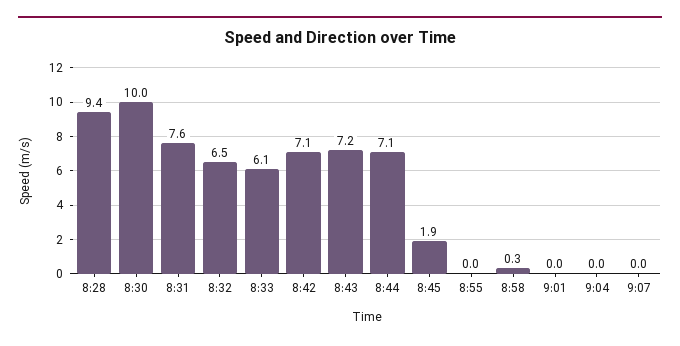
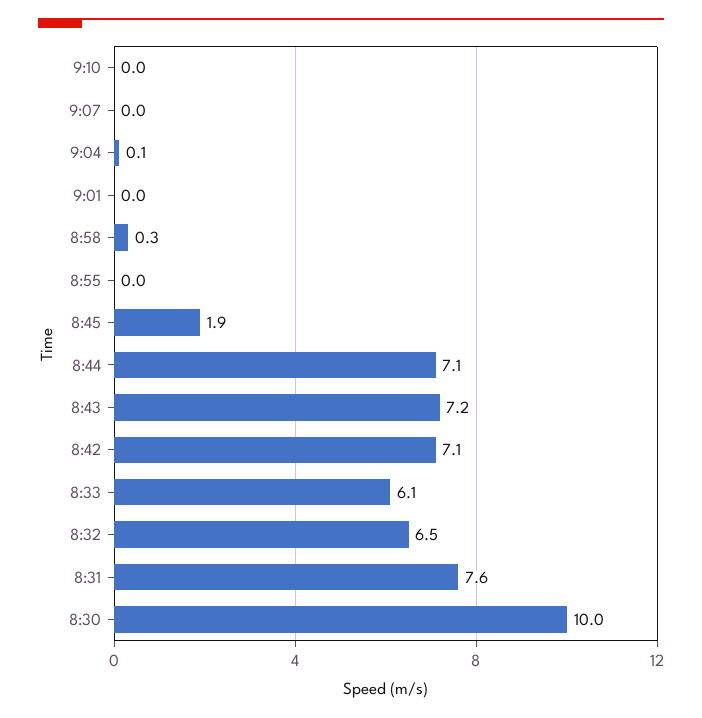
8:28: 9.4 -> none
9:04: 0 -> 0.1
9:10: none -> 0

